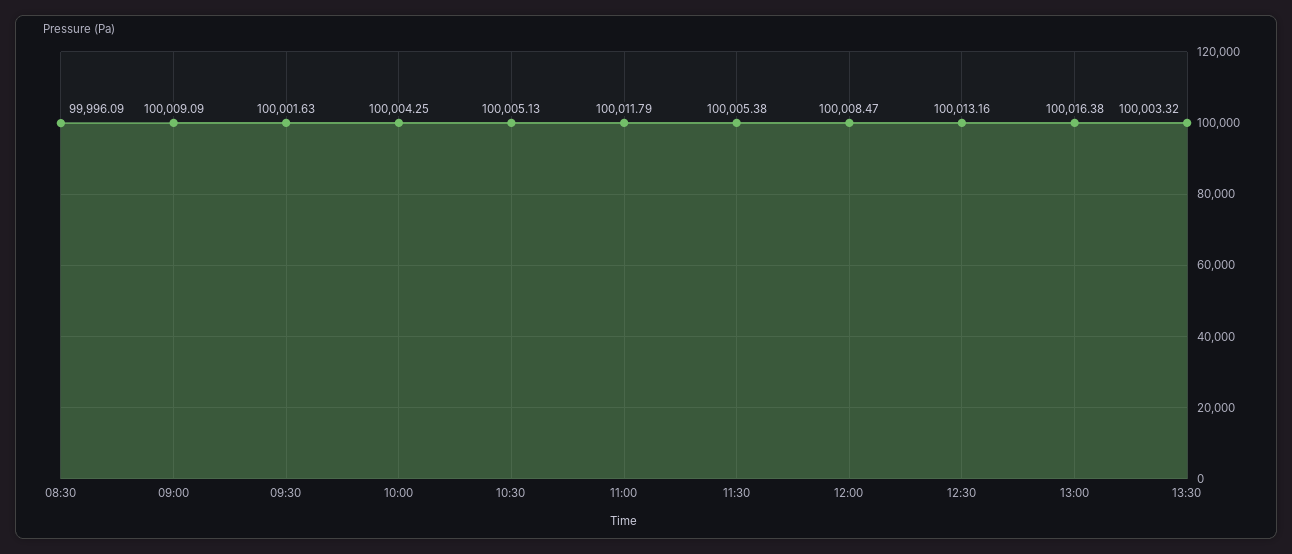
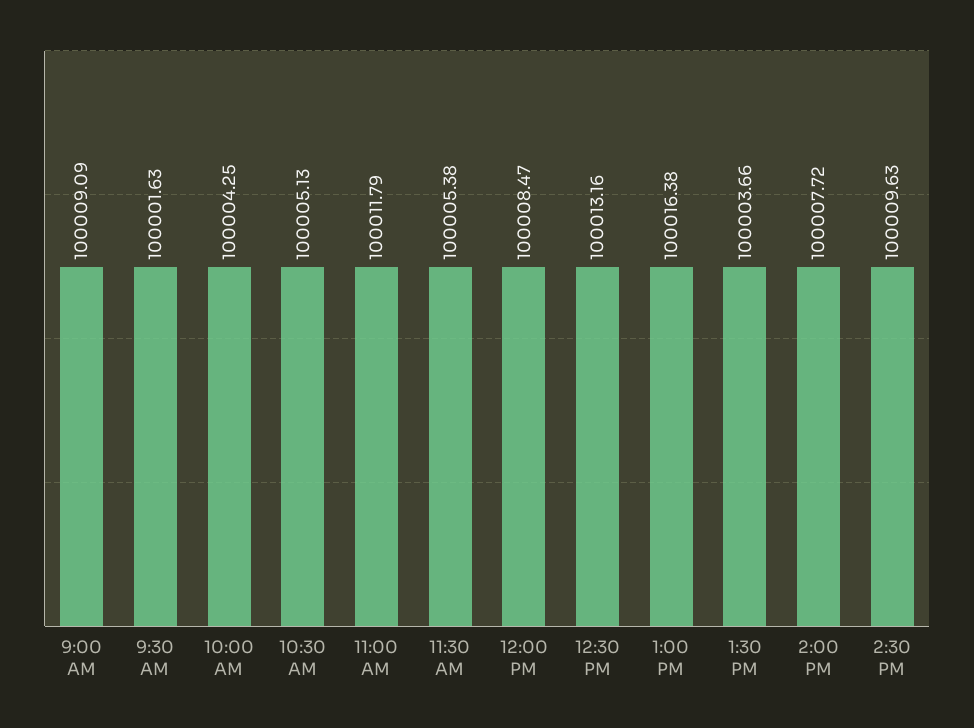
08:30: 99996.09 -> none
13:30: 100003.32 -> 100003.66
2:00 PM: none -> 100007.72
2:30 PM: none -> 100009.63

